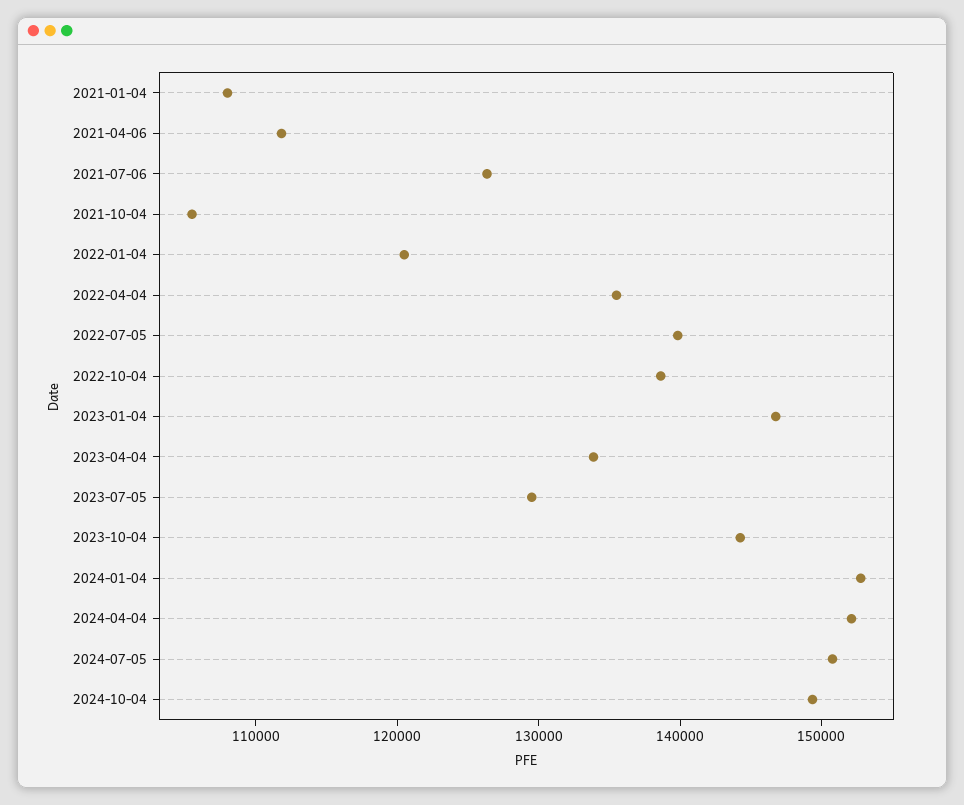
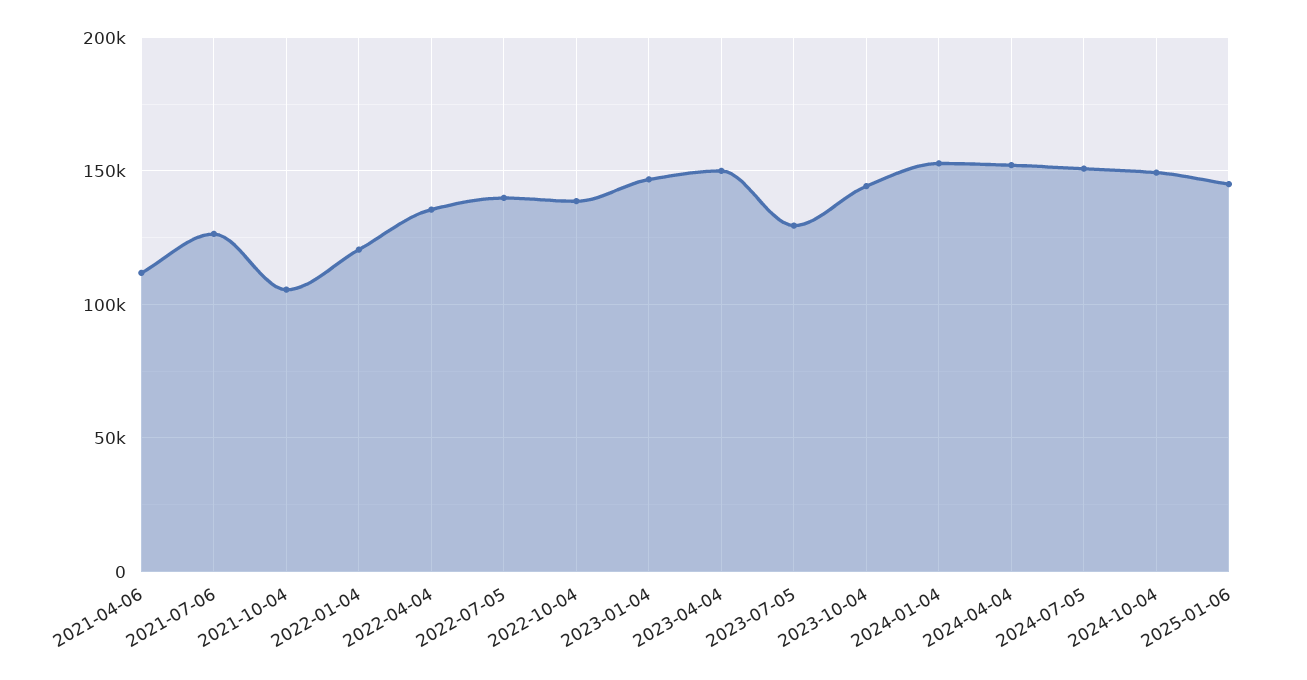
2021-01-04: 108000 -> none
2023-04-04: 134000 -> 150000
2025-01-06: none -> 145000

